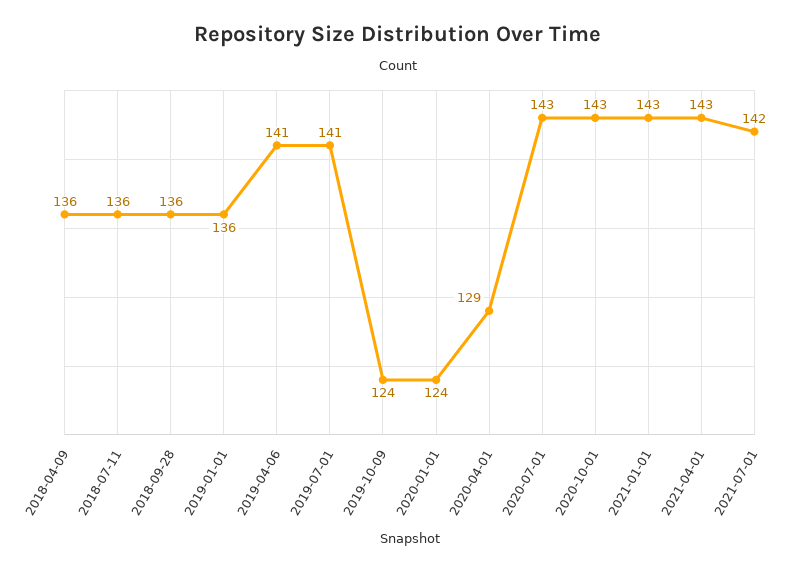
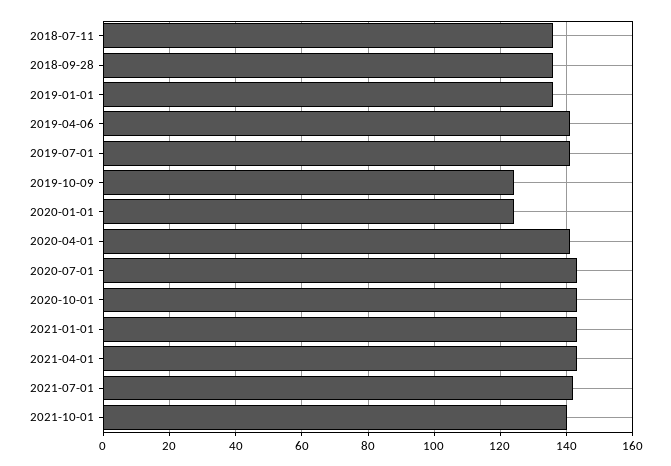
2018-04-09: 136 -> none
2020-04-01: 129 -> 140
2021-10-01: none -> 140

